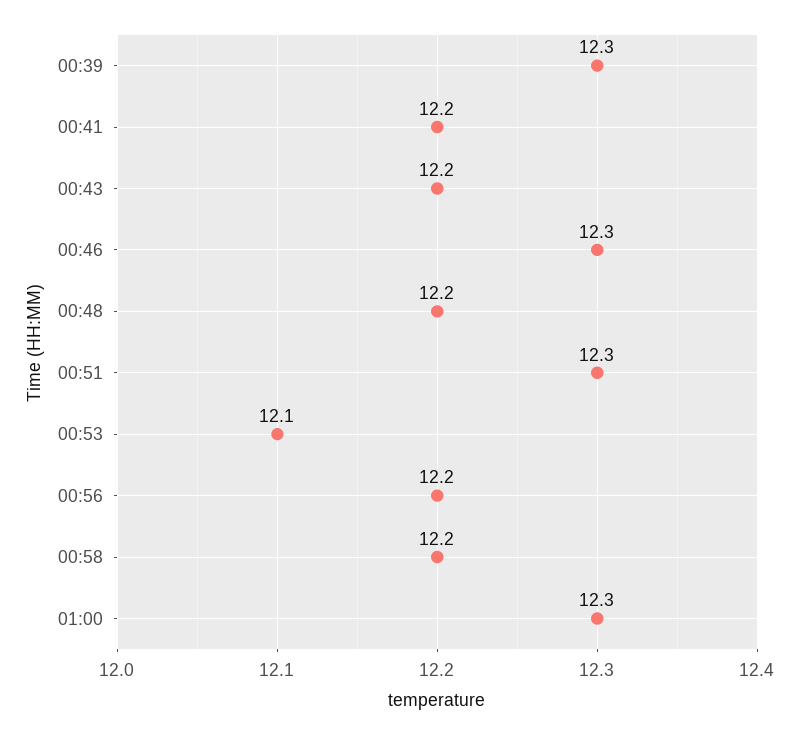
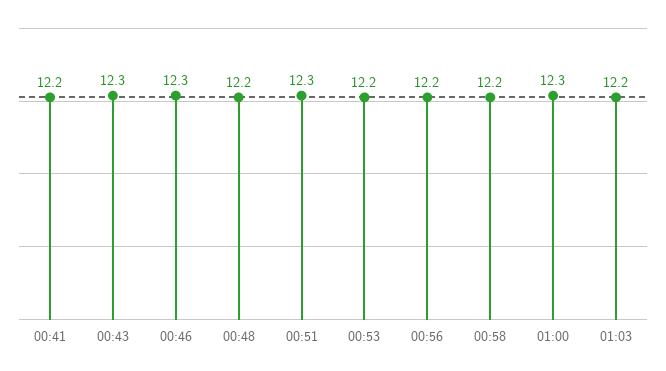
00:39: 12.3 -> none
00:43: 12.2 -> 12.3
00:53: 12.1 -> 12.2
01:03: none -> 12.2

